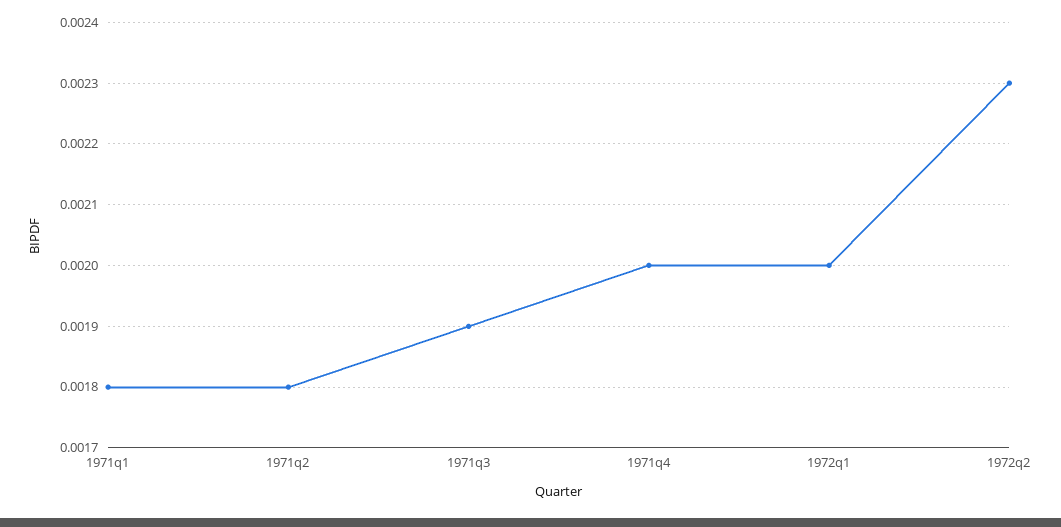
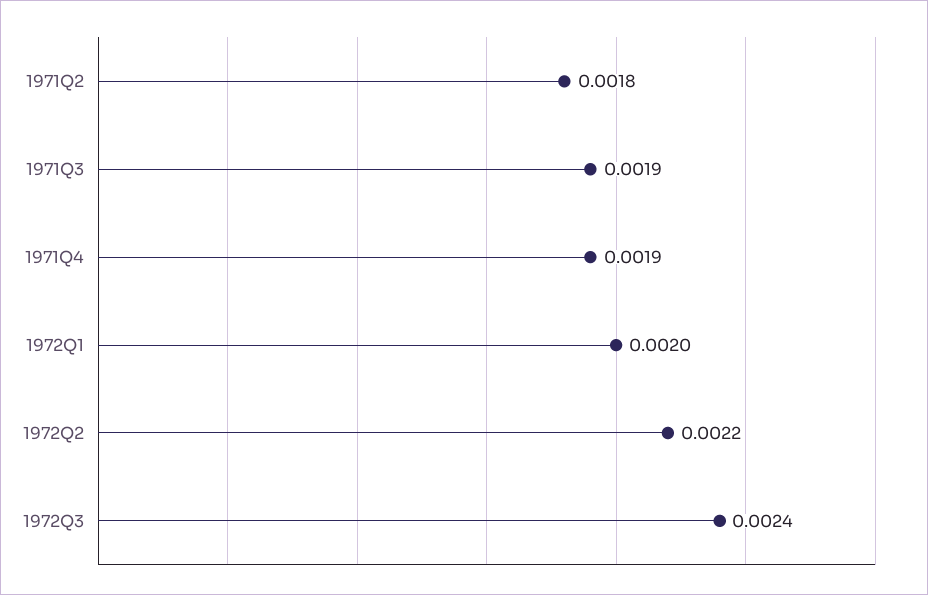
1971q1: 0.0018 -> none
1971q4: 0.002 -> 0.0019
1972q2: 0.0023 -> 0.0022
1972Q3: none -> 0.0024

